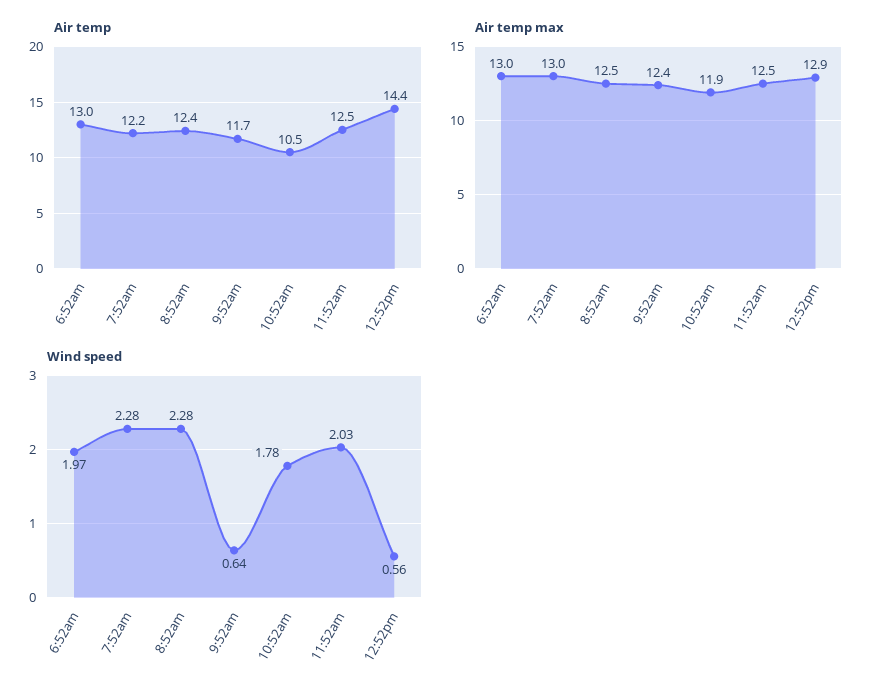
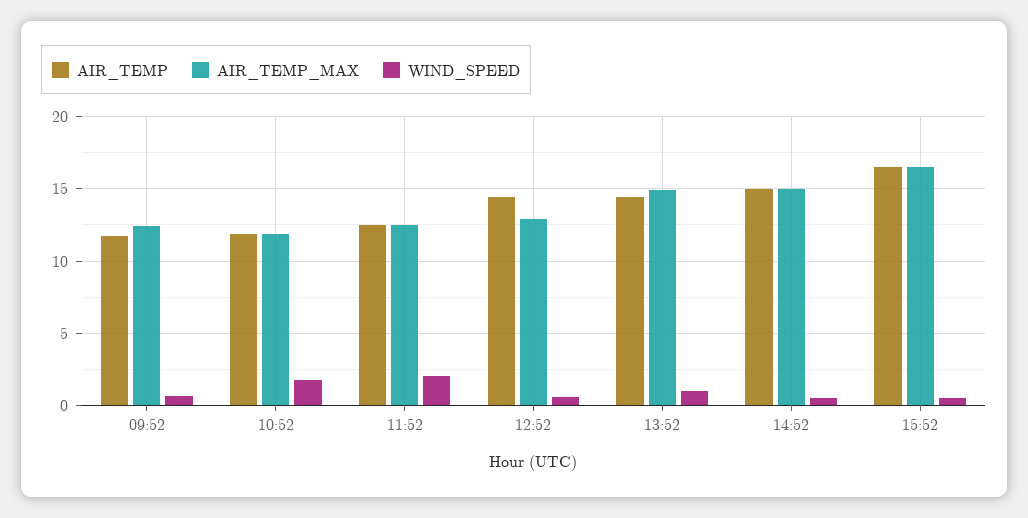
Air temp, 6:52am: 13 -> none
Air temp, 7:52am: 12.2 -> none
Air temp, 8:52am: 12.4 -> none
Air temp, 10:52am: 10.5 -> 12
Air temp max, 6:52am: 13 -> none
Air temp max, 7:52am: 13 -> none
Air temp max, 8:52am: 12.5 -> none
Wind speed, 6:52am: 1.97 -> none
Wind speed, 7:52am: 2.28 -> none
Wind speed, 8:52am: 2.28 -> none
Air temp, 13:52: none -> 14.5
Air temp max, 13:52: none -> 15
Wind speed, 13:52: none -> 1
Air temp, 14:52: none -> 15
Air temp max, 14:52: none -> 15
Wind speed, 14:52: none -> 0.5
Air temp, 15:52: none -> 16.5
Air temp max, 15:52: none -> 16.5
Wind speed, 15:52: none -> 0.5

